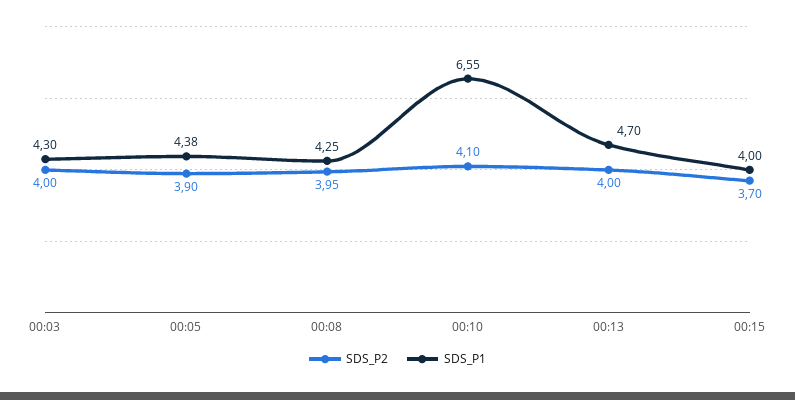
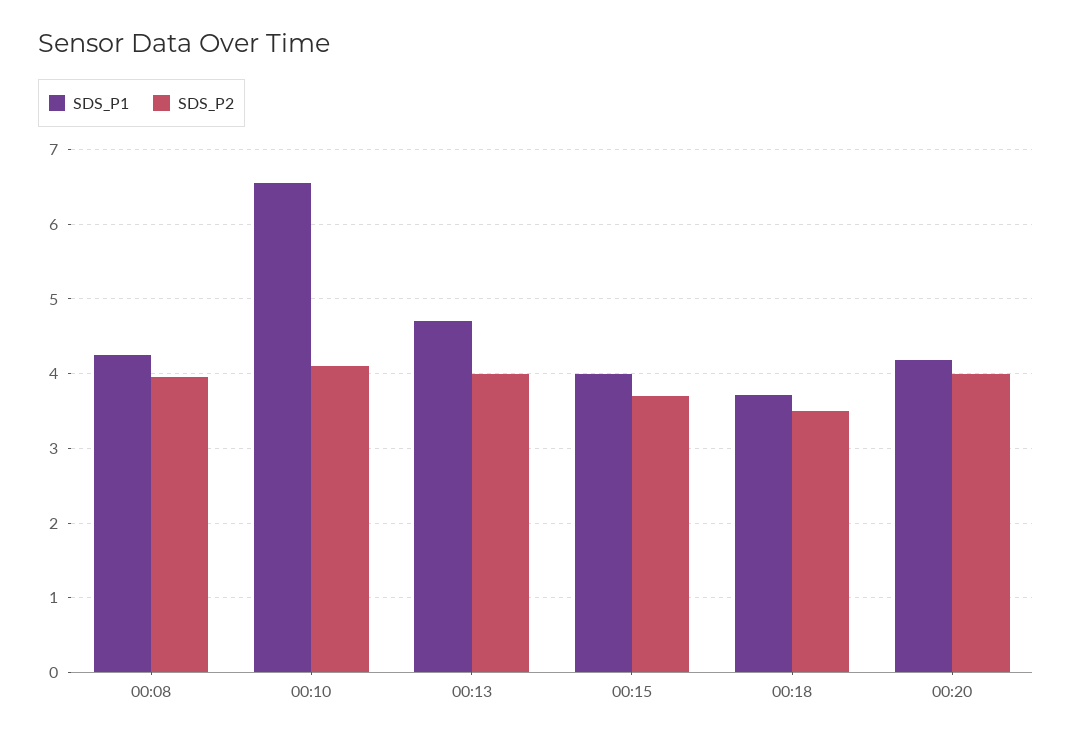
SDS_P2, 00:03: 4 -> none
SDS_P1, 00:03: 4.3 -> none
SDS_P2, 00:05: 3.9 -> none
SDS_P1, 00:05: 4.38 -> none
SDS_P1, 00:18: none -> 3.7
SDS_P2, 00:18: none -> 3.5
SDS_P1, 00:20: none -> 4.2
SDS_P2, 00:20: none -> 4

